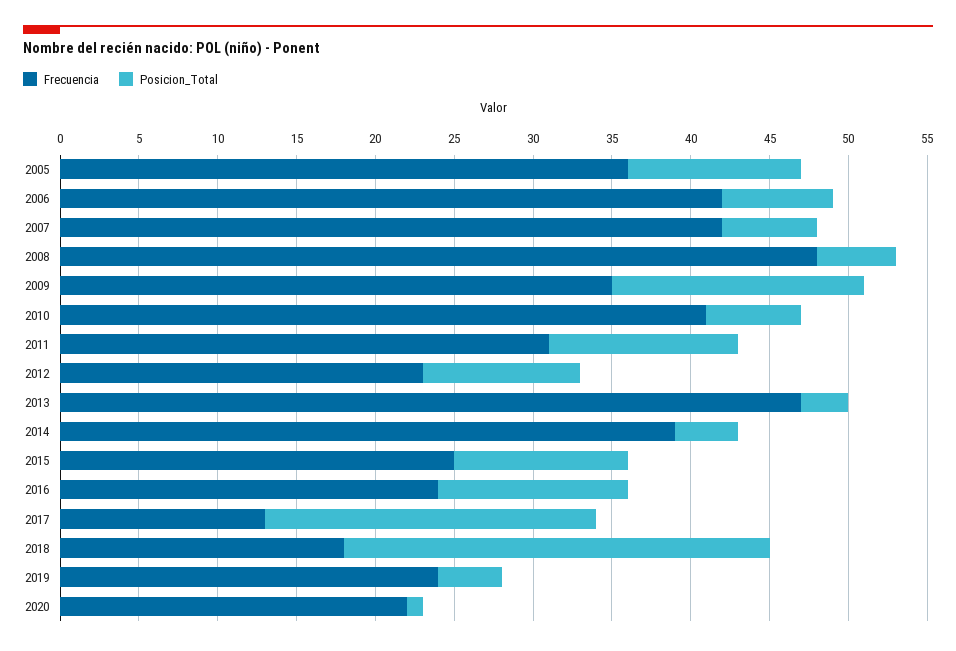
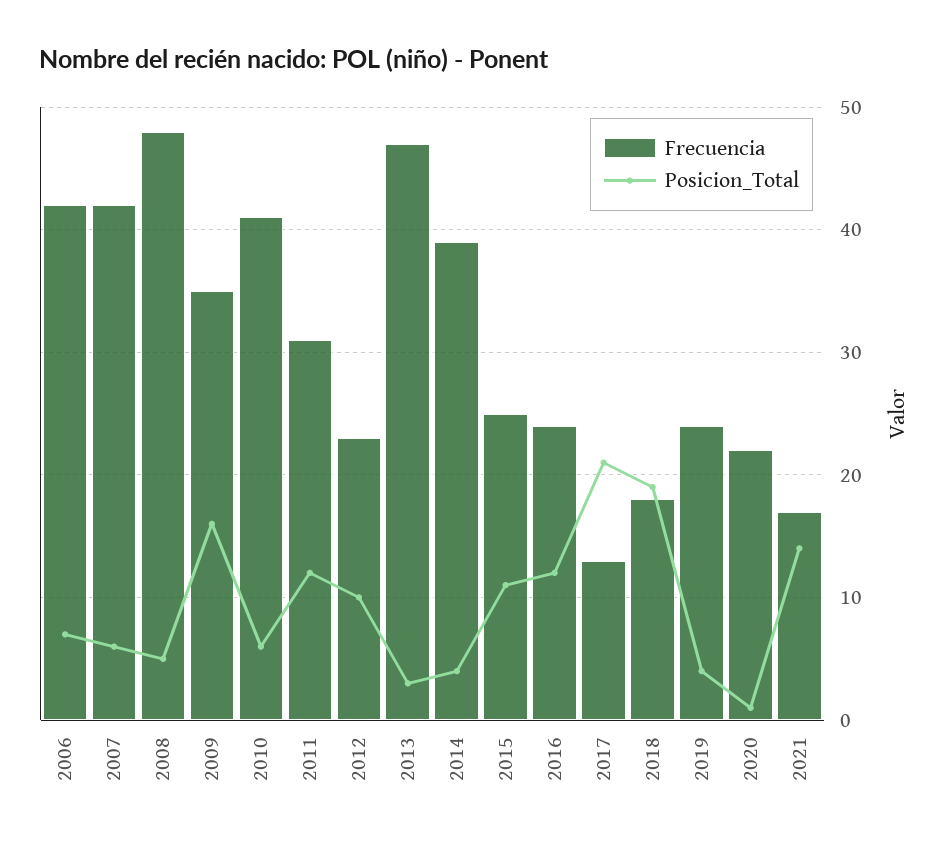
Frecuencia, 2005: 36 -> none
Posicion_Total, 2005: 11 -> none
Posicion_Total, 2018: 27 -> 19
Frecuencia, 2021: none -> 17
Posicion_Total, 2021: none -> 14

